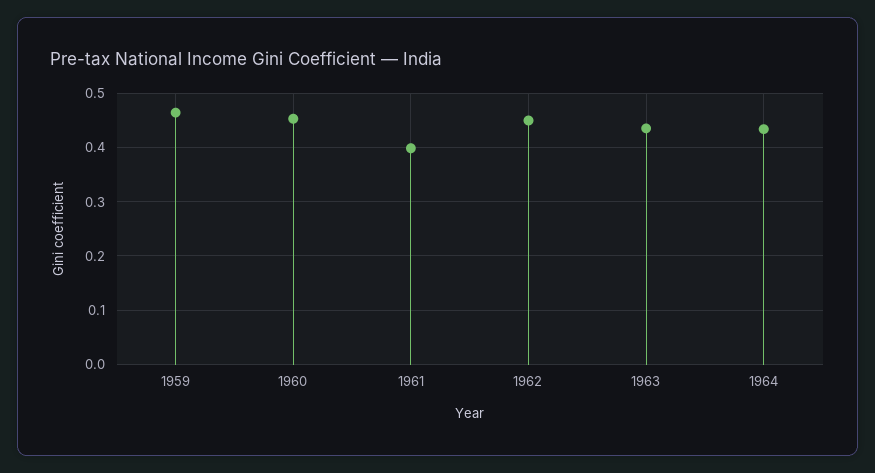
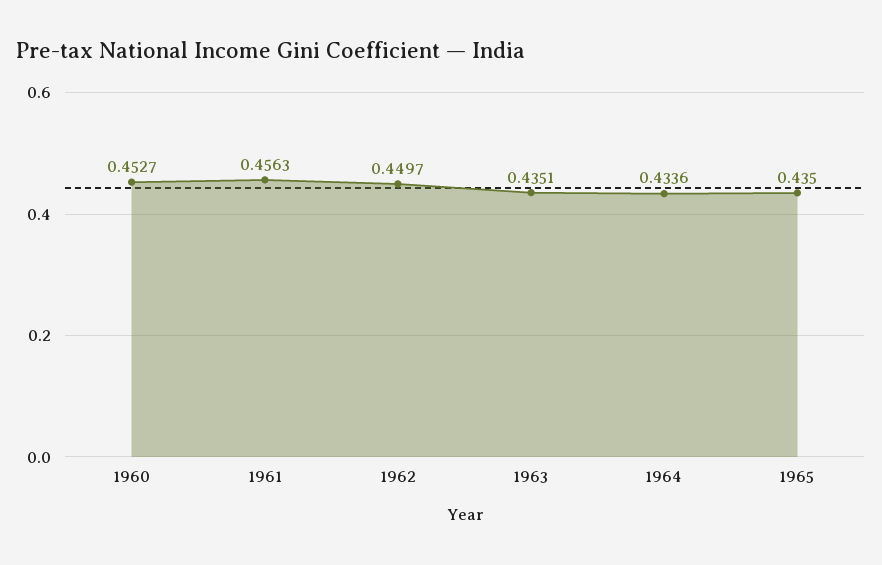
1959: 0.46 -> none
1961: 0.4 -> 0.4563
1965: none -> 0.435

